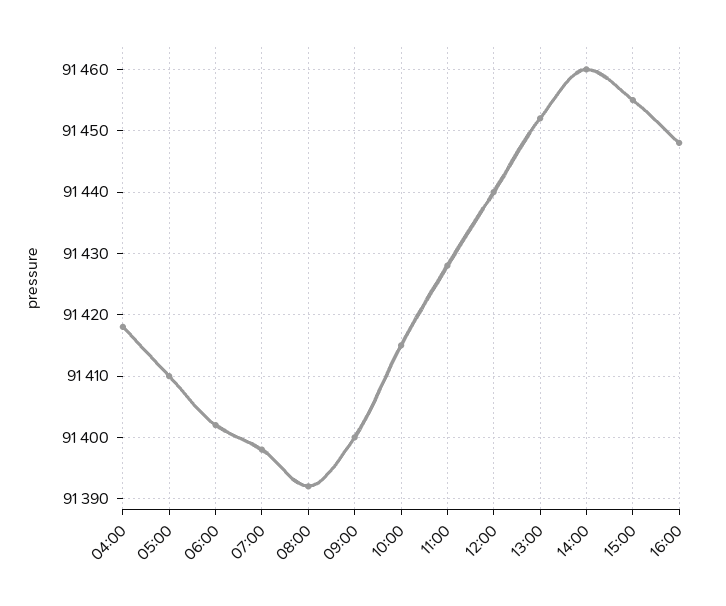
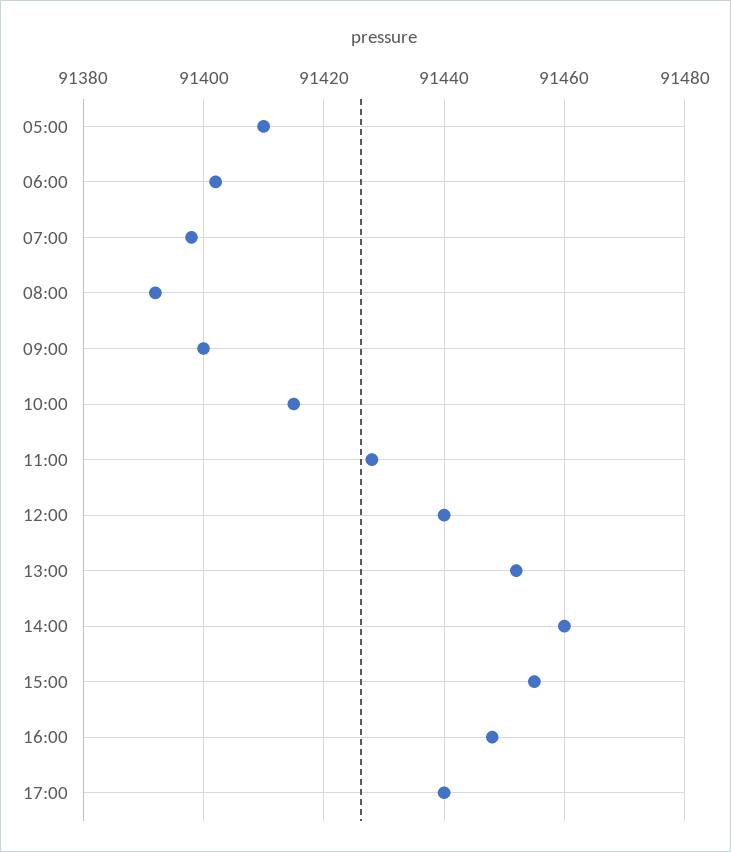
04:00: 91418 -> none
17:00: none -> 91440

